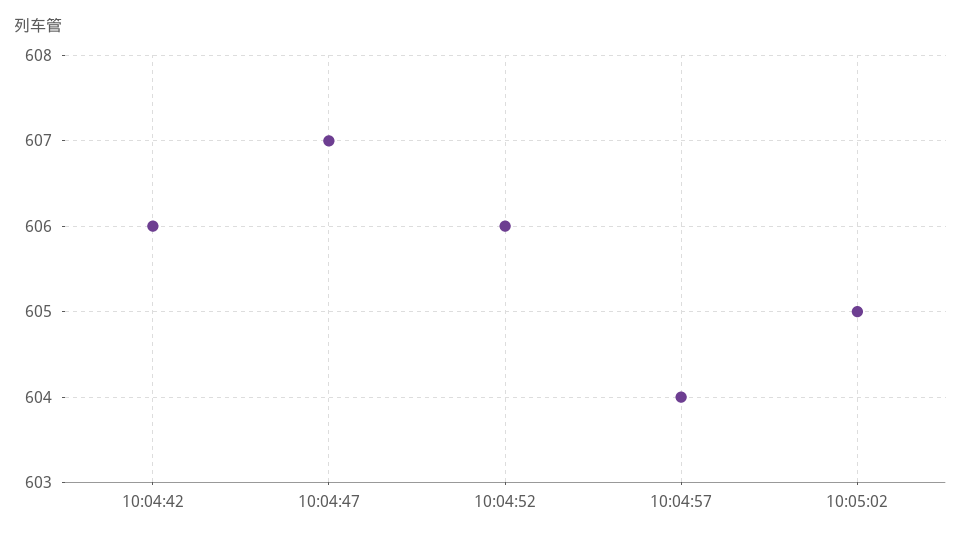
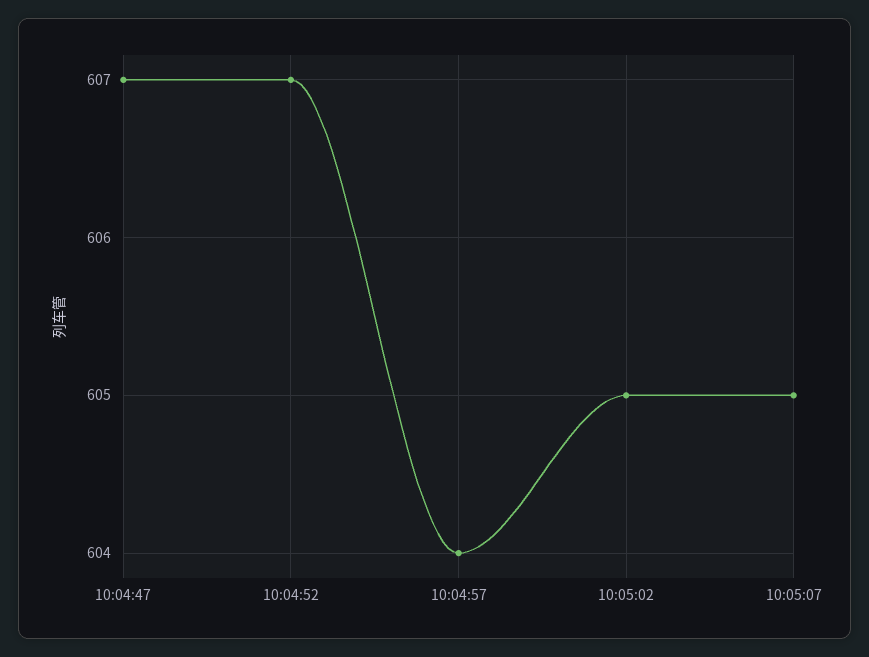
10:04:42: 606 -> none
10:04:52: 606 -> 607
10:05:07: none -> 605

